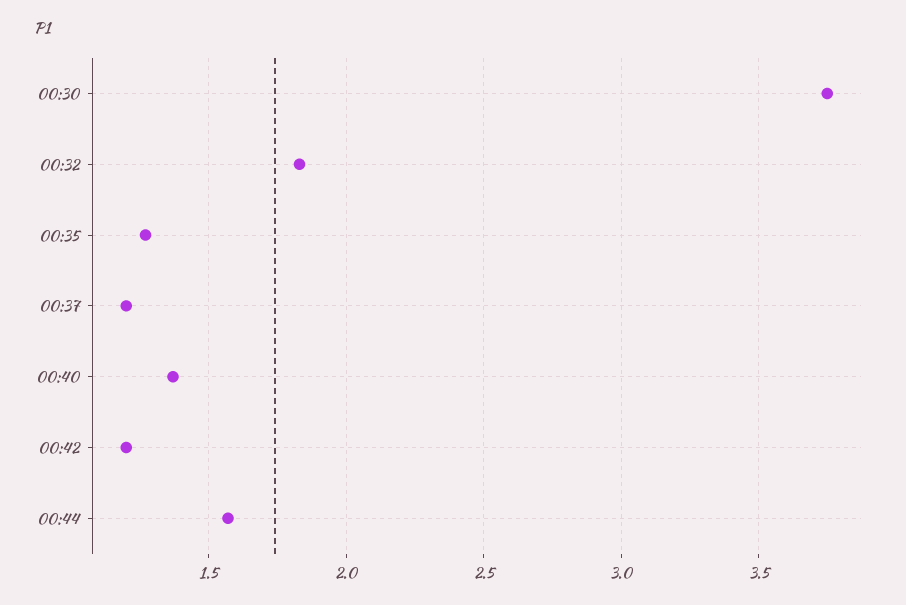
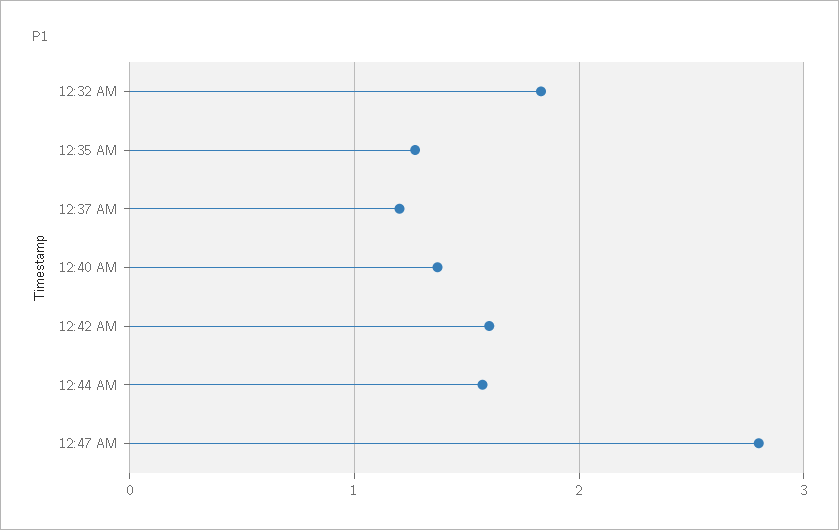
00:30: 3.75 -> none
00:42: 1.2 -> 1.6
12:47 AM: none -> 2.8

